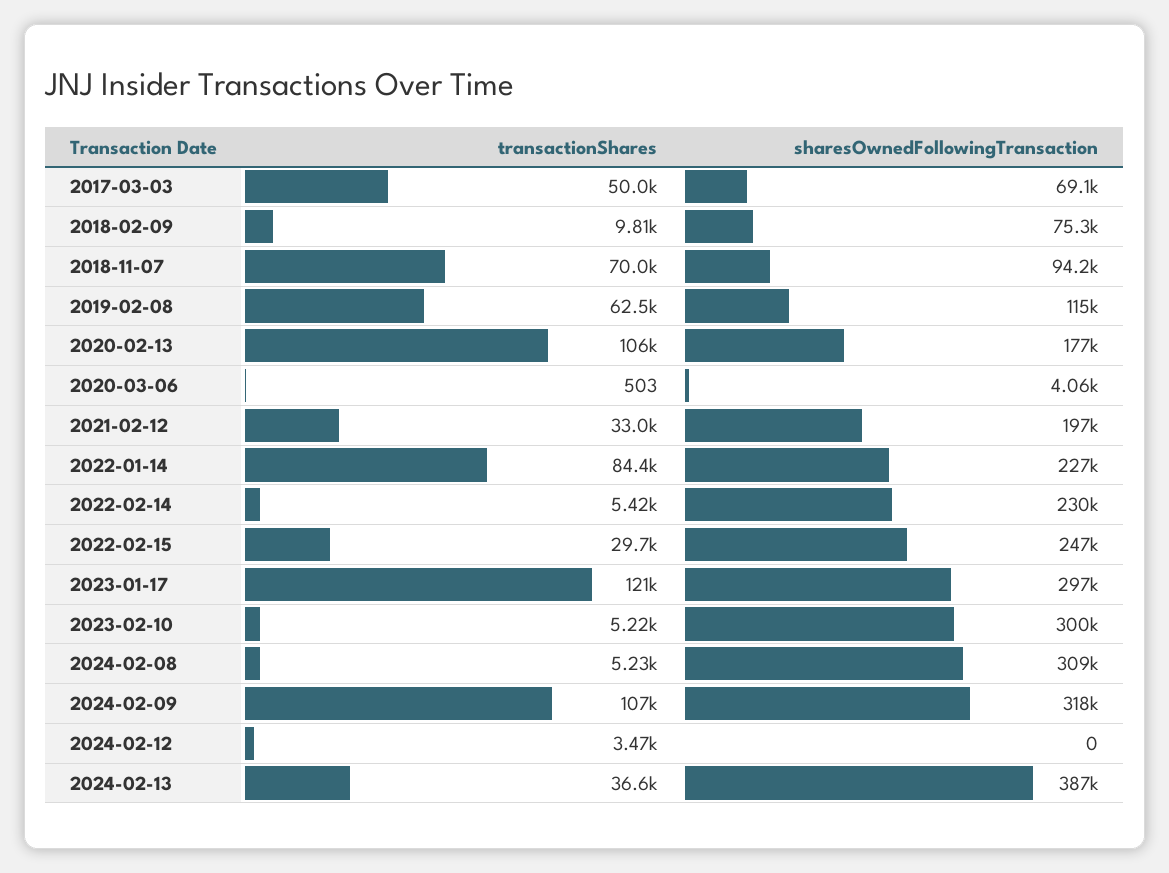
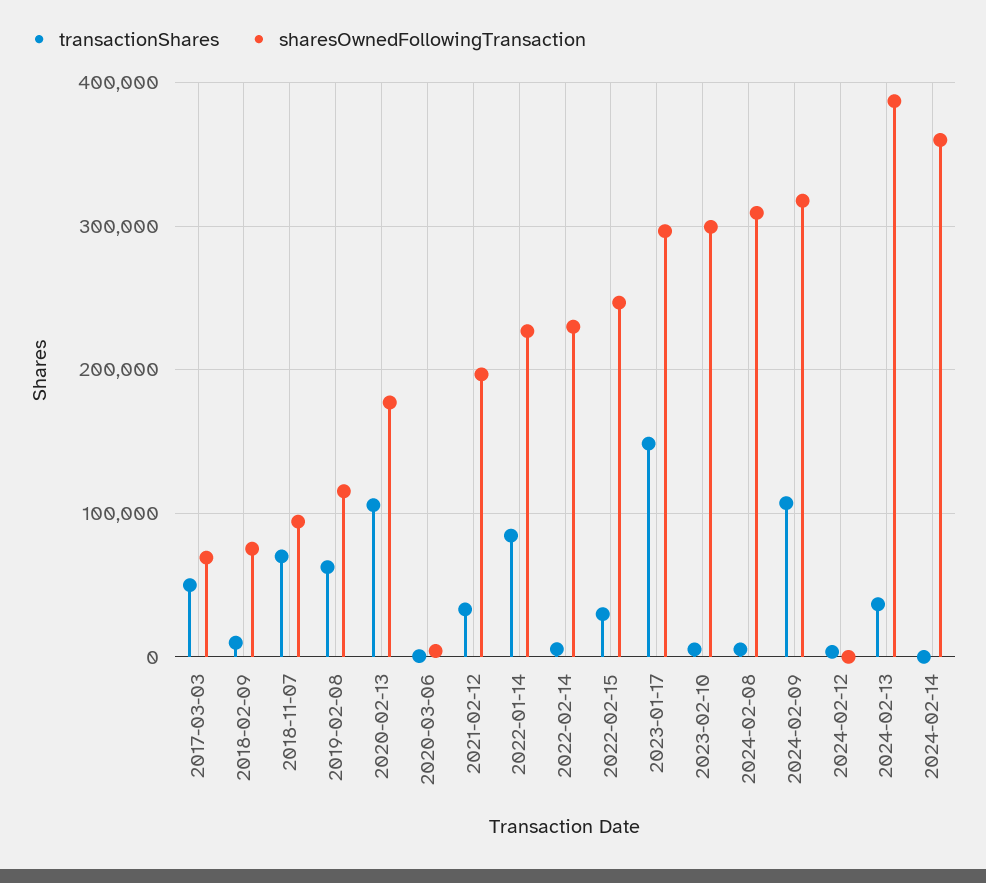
transactionShares, 2023-01-17: 121000 -> 150000
transactionShares, 2024-02-14: none -> 0
sharesOwnedFollowingTransaction, 2024-02-14: none -> 360000

